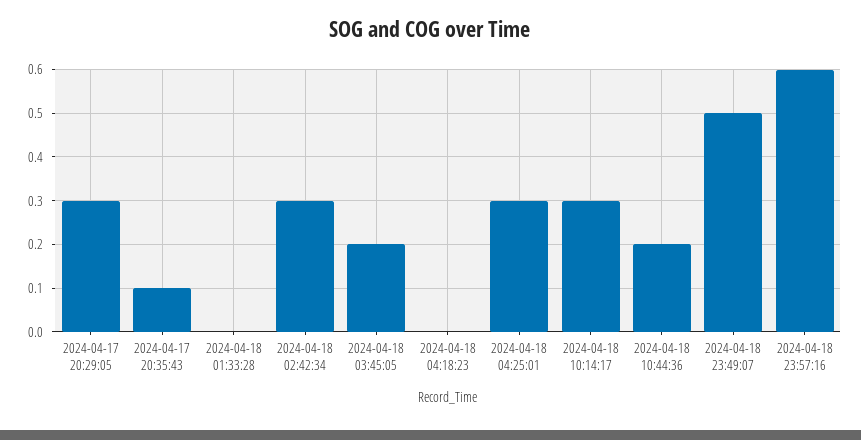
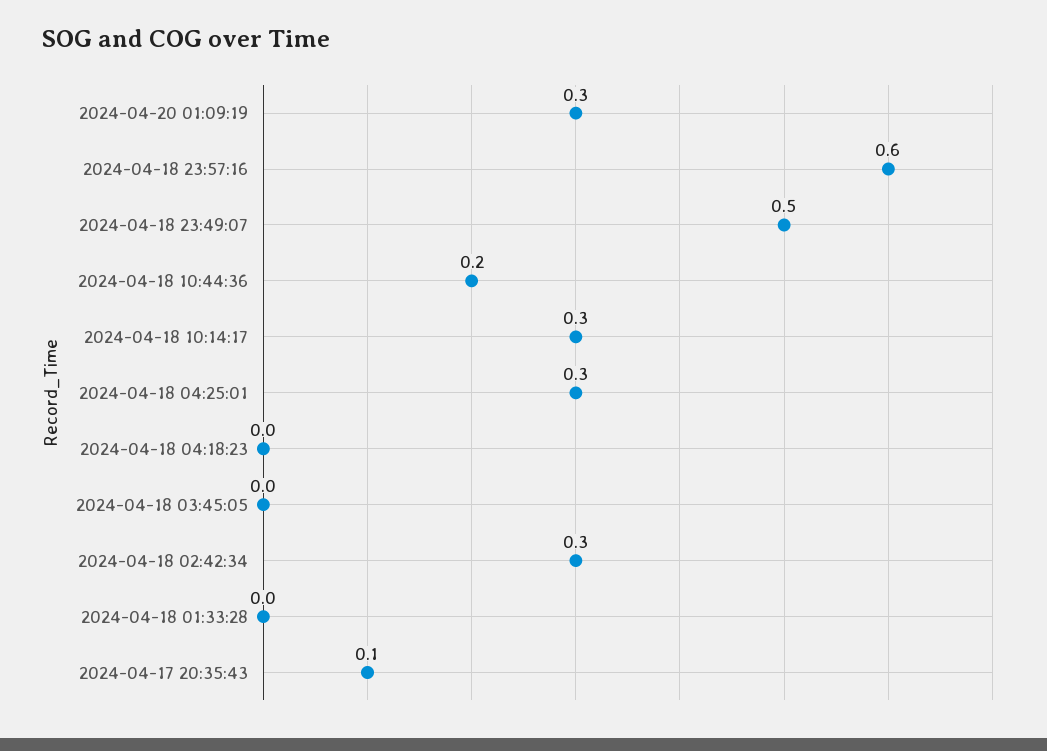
2024-04-17 20:29:05: 0.3 -> none
2024-04-18 03:45:05: 0.2 -> 0
2024-04-20 01:09:19: none -> 0.3

